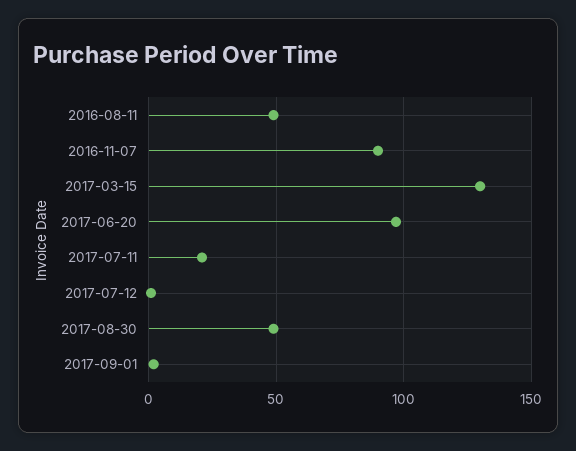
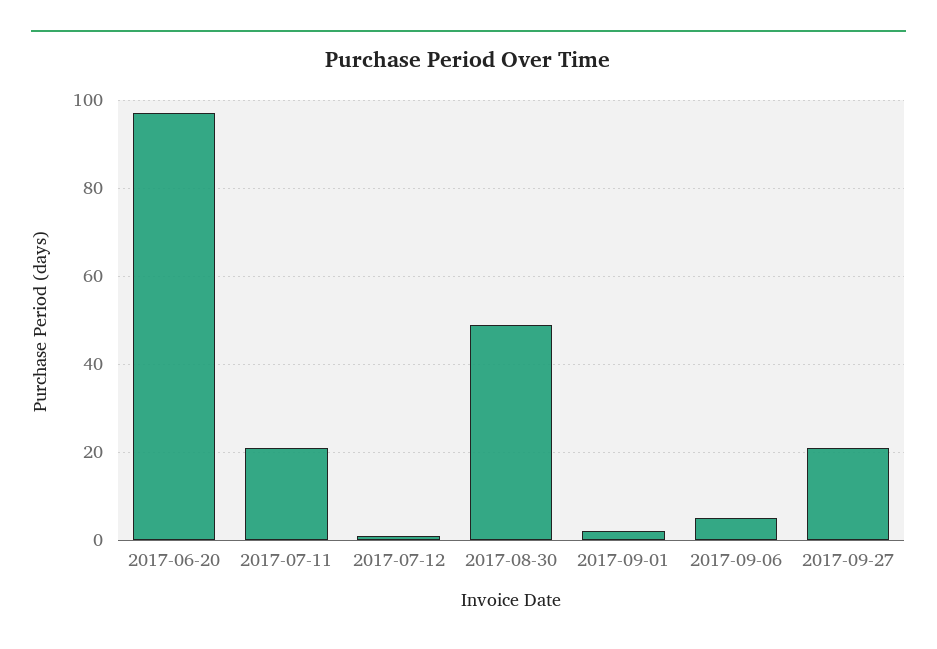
2016-08-11: 50 -> none
2016-11-07: 90 -> none
2017-03-15: 130 -> none
2017-09-06: none -> 5
2017-09-27: none -> 20

